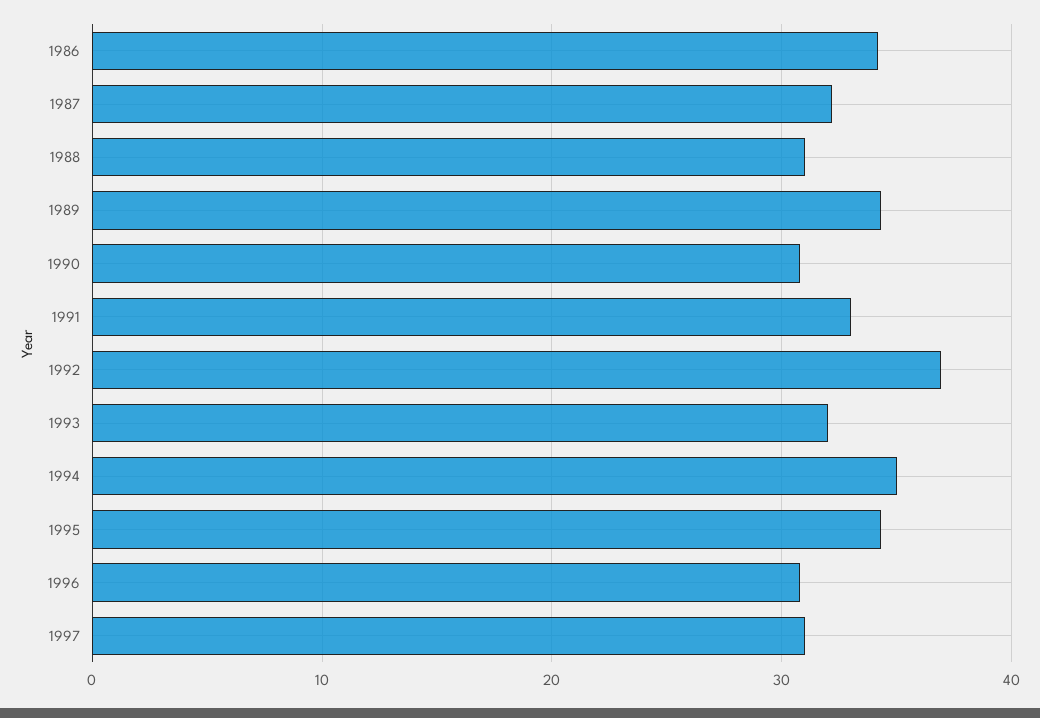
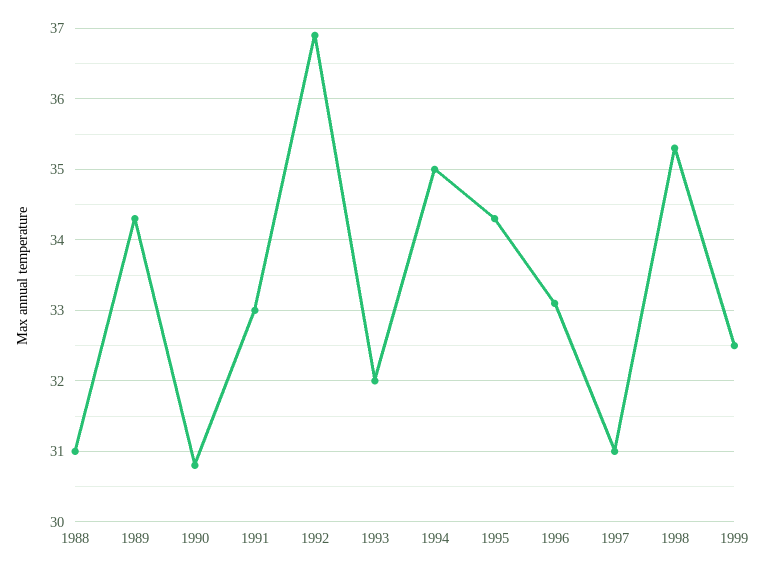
1986: 34 -> none
1987: 32 -> none
1996: 31 -> 33.1
1998: none -> 35.3
1999: none -> 32.5

